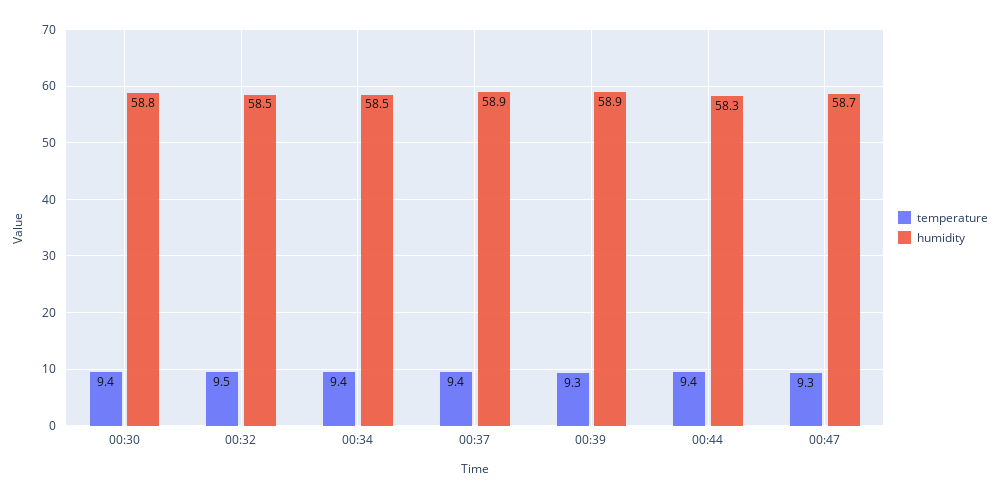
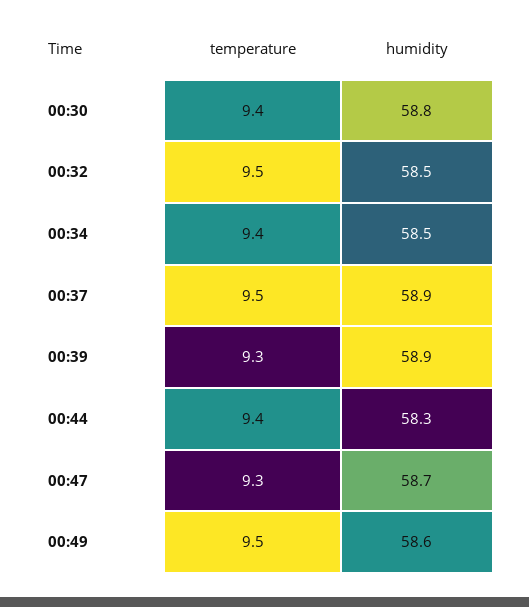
temperature, 00:37: 9.4 -> 9.5
temperature, 00:49: none -> 9.5
humidity, 00:49: none -> 58.6

